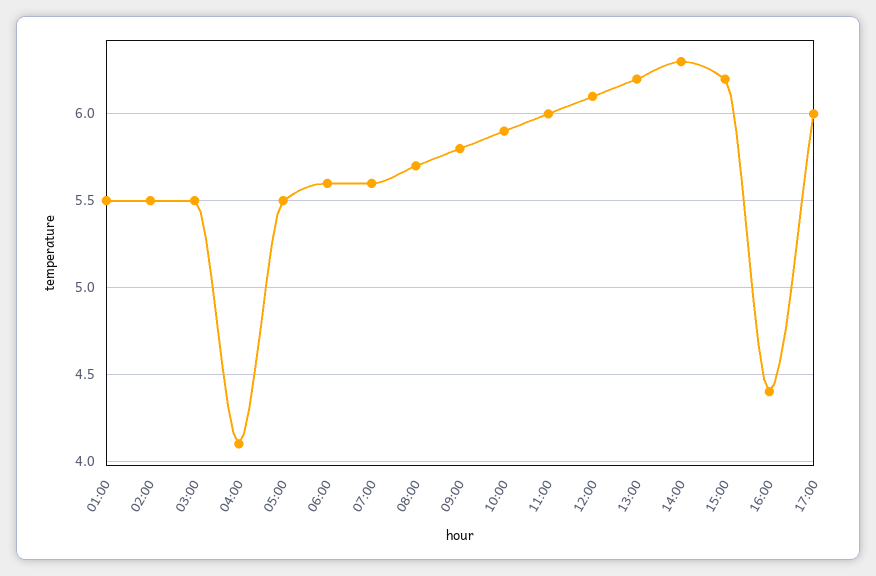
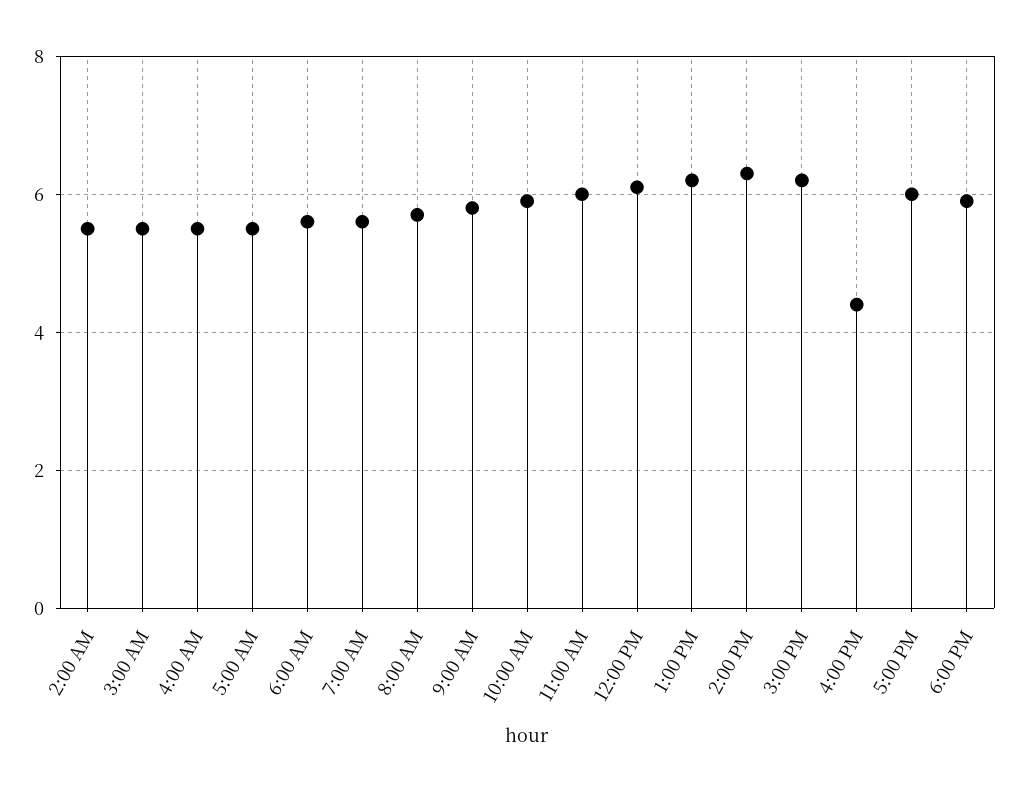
01:00: 5.5 -> none
04:00: 4.1 -> 5.5
6:00 PM: none -> 6

